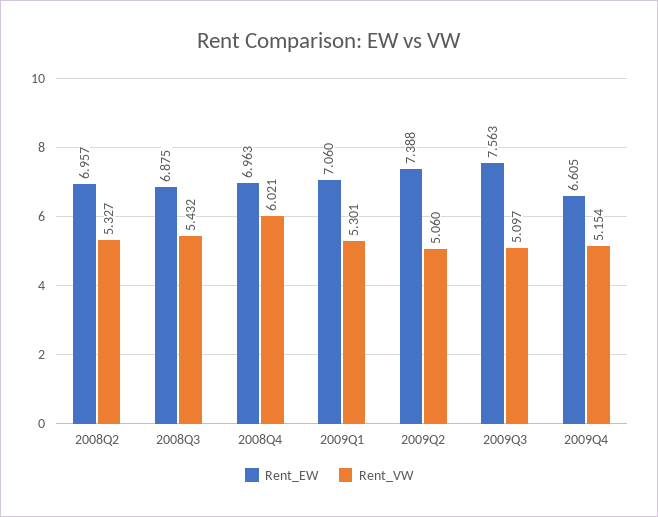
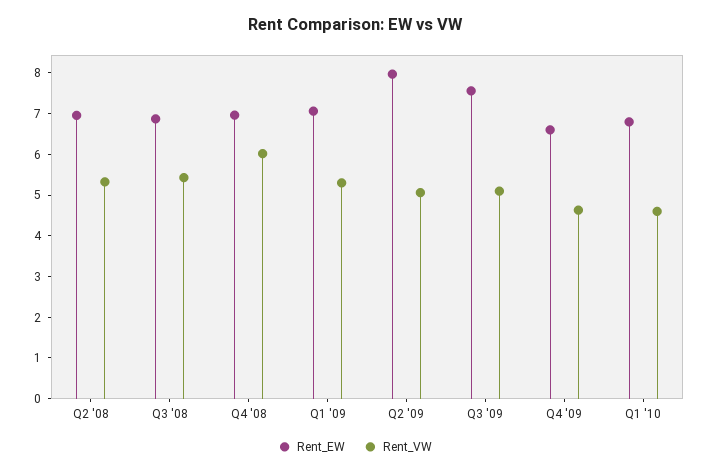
Rent_EW, 2009Q2: 7.388 -> 8
Rent_VW, 2009Q4: 5.154 -> 4.6
Rent_EW, Q1 '10: none -> 6.8
Rent_VW, Q1 '10: none -> 4.6

